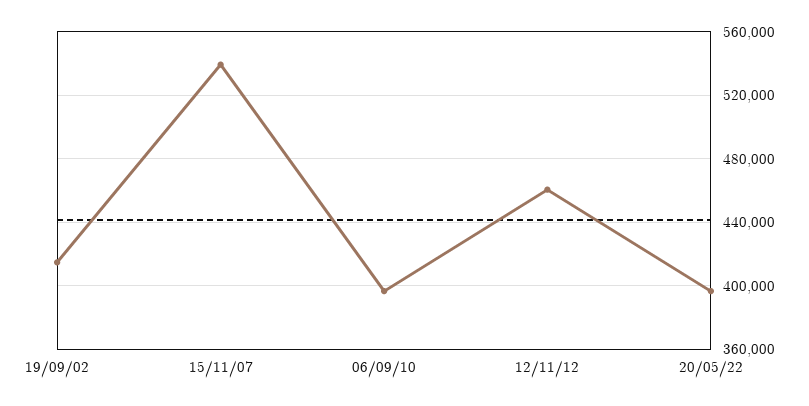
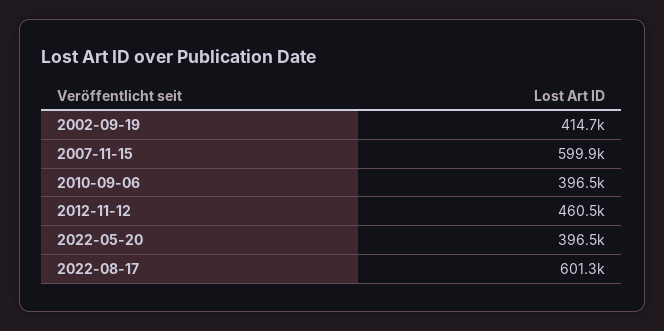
15/11/07: 540000 -> 599900
2022-08-17: none -> 601300

